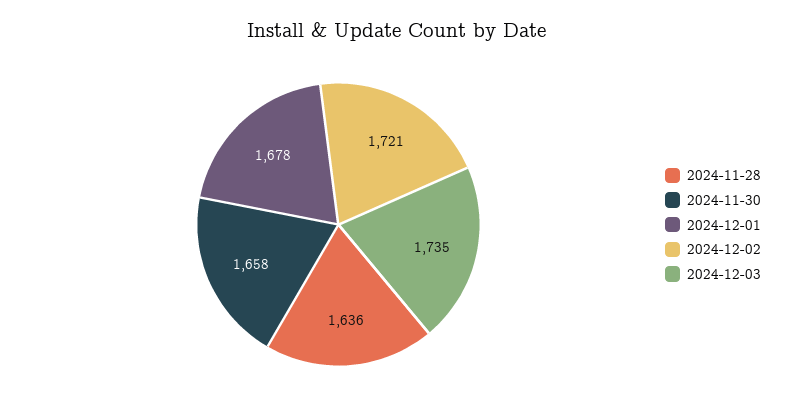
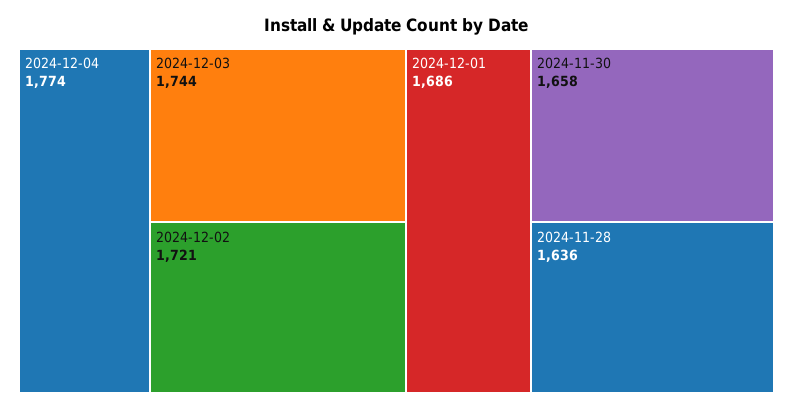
2024-12-01: 1678 -> 1686
2024-12-03: 1735 -> 1744
2024-12-04: none -> 1774

